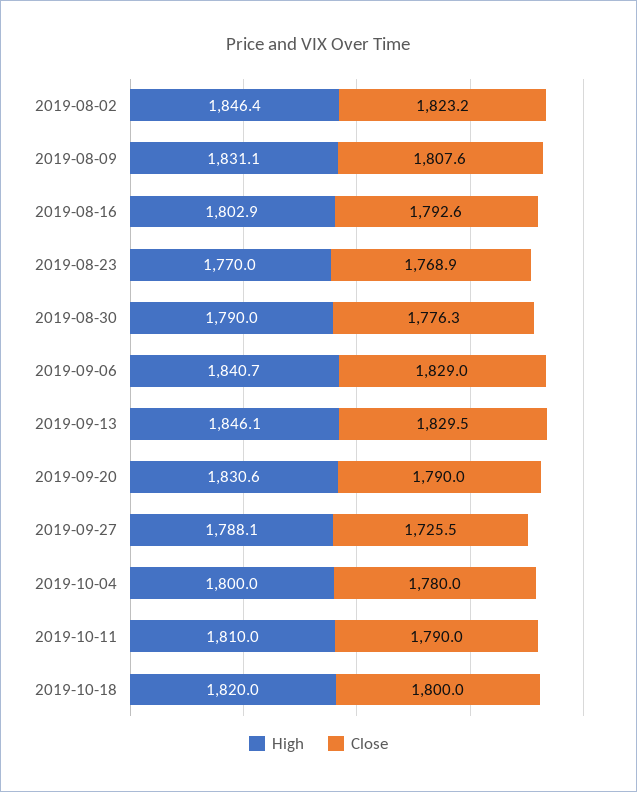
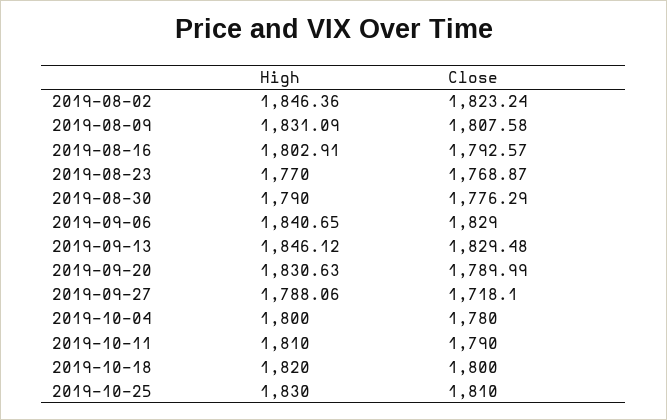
Close, 2019-09-27: 1725.5 -> 1718.1
High, 2019-10-25: none -> 1830
Close, 2019-10-25: none -> 1810

